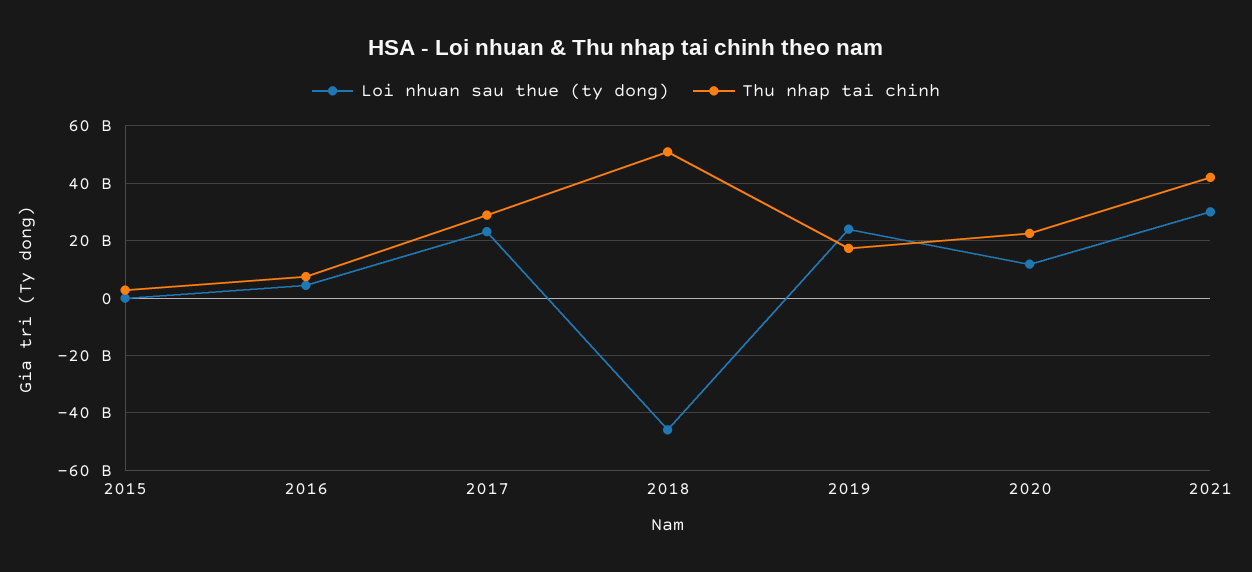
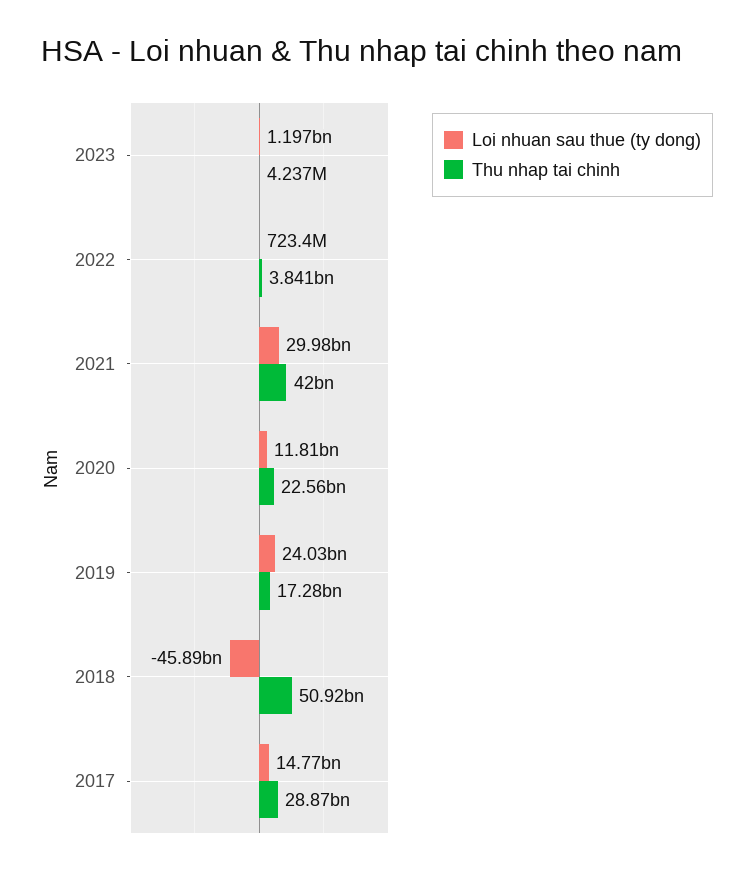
Loi nhuan sau thue (ty dong), 2015: 0 -> none
Thu nhap tai chinh, 2015: 2500000000 -> none
Loi nhuan sau thue (ty dong), 2016: 5000000000 -> none
Thu nhap tai chinh, 2016: 7500000000 -> none
Loi nhuan sau thue (ty dong), 2017: 22500000000 -> 14770000000
Loi nhuan sau thue (ty dong), 2023: none -> 1197000000
Thu nhap tai chinh, 2023: none -> 4237000
Loi nhuan sau thue (ty dong), 2022: none -> 723400000
Thu nhap tai chinh, 2022: none -> 3841000000

